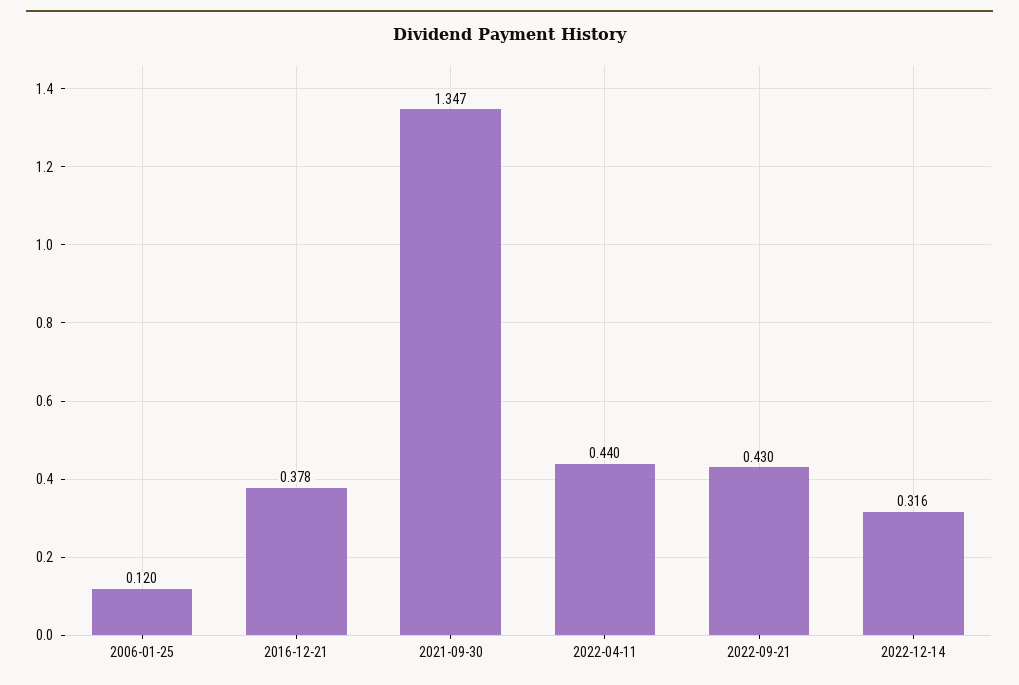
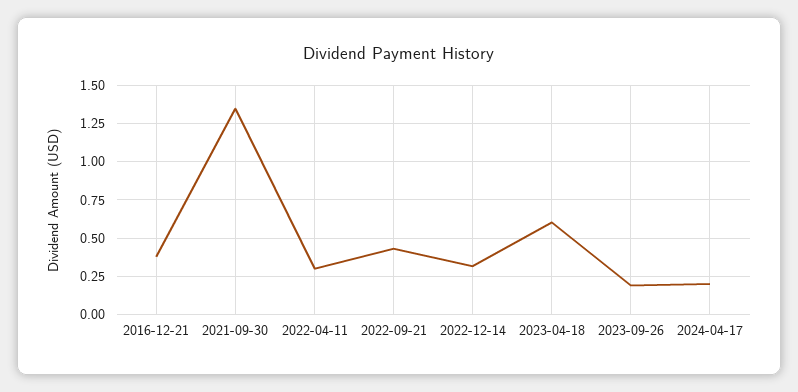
2006-01-25: 0.12 -> none
2022-04-11: 0.44 -> 0.3
2023-04-18: none -> 0.6
2023-09-26: none -> 0.2
2024-04-17: none -> 0.2

